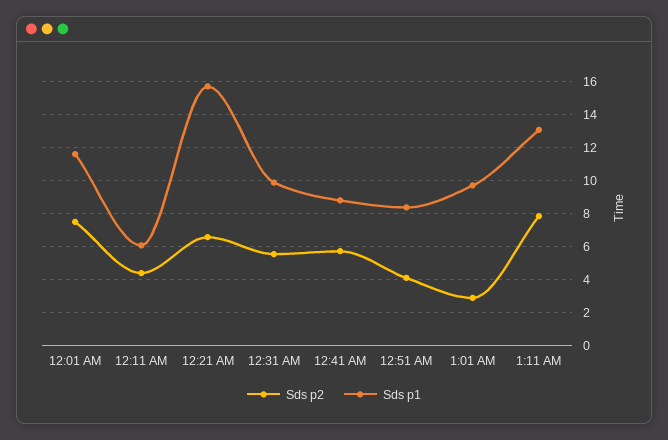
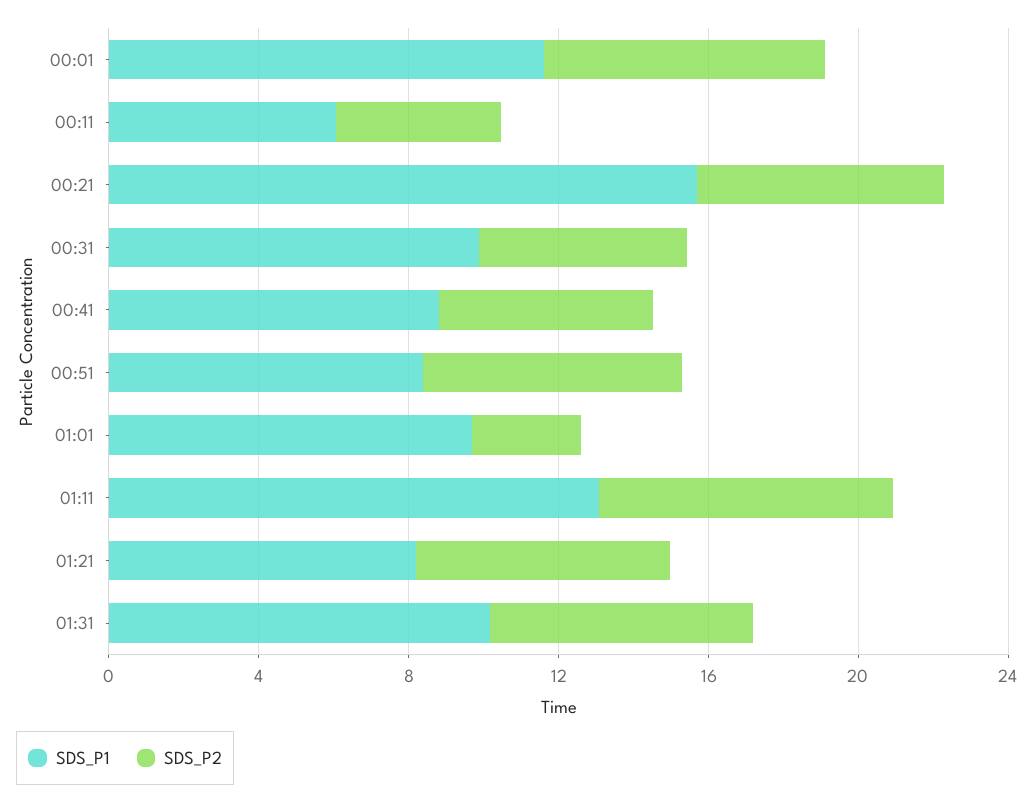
Sds p2, 12:51 AM: 4 -> 7
Sds p1, 01:21: none -> 8
Sds p2, 01:21: none -> 7
Sds p1, 01:31: none -> 10
Sds p2, 01:31: none -> 7

